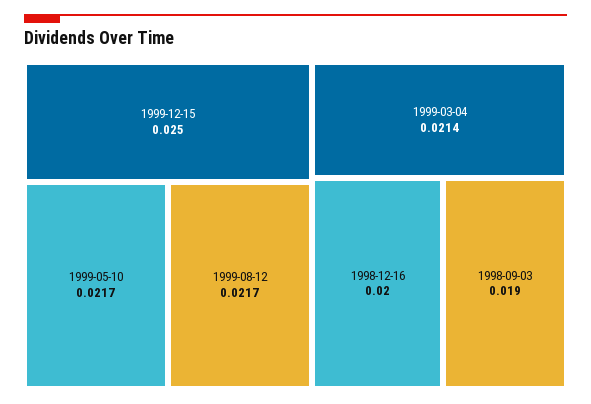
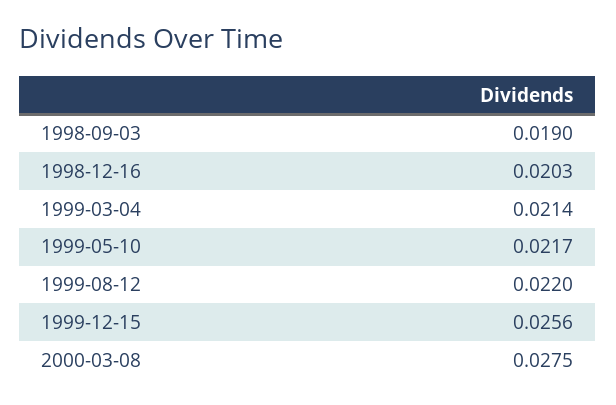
1999-12-15: 0.025 -> 0.0256
1999-08-12: 0.0217 -> 0.022
1998-12-16: 0.02 -> 0.0203
2000-03-08: none -> 0.0275

